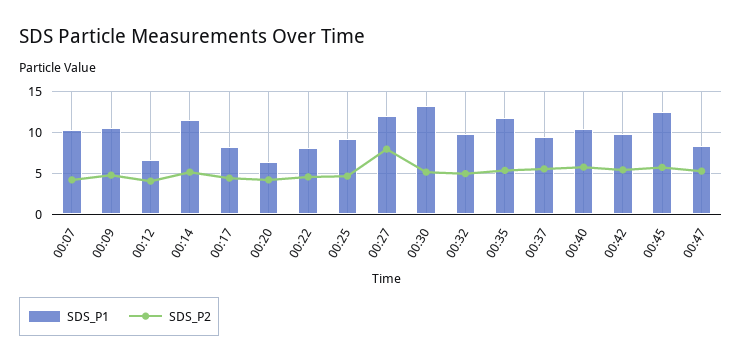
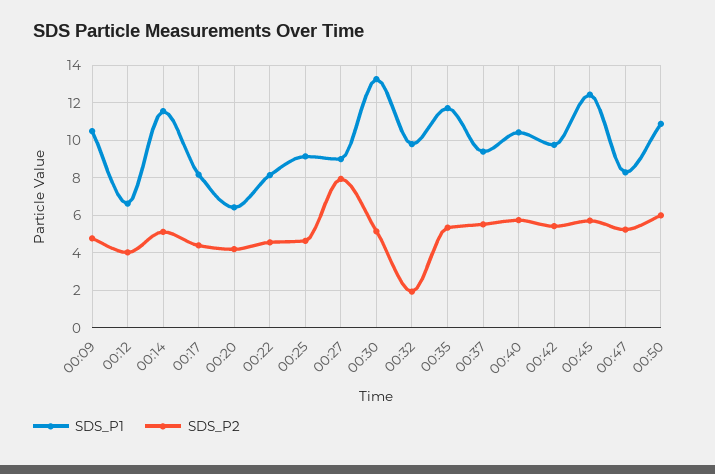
SDS_P1, 00:07: 10 -> none
SDS_P2, 00:07: 4 -> none
SDS_P1, 00:27: 12 -> 9
SDS_P2, 00:32: 5 -> 2
SDS_P1, 00:50: none -> 11
SDS_P2, 00:50: none -> 6

